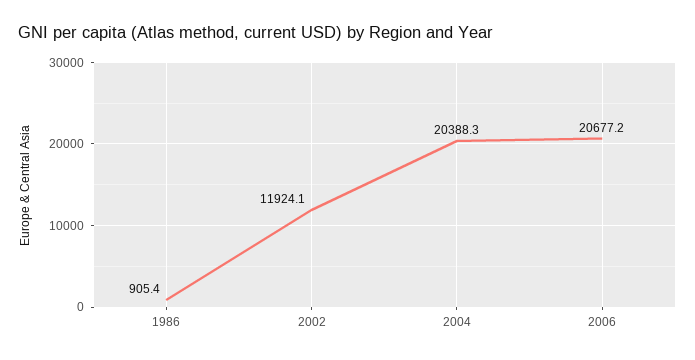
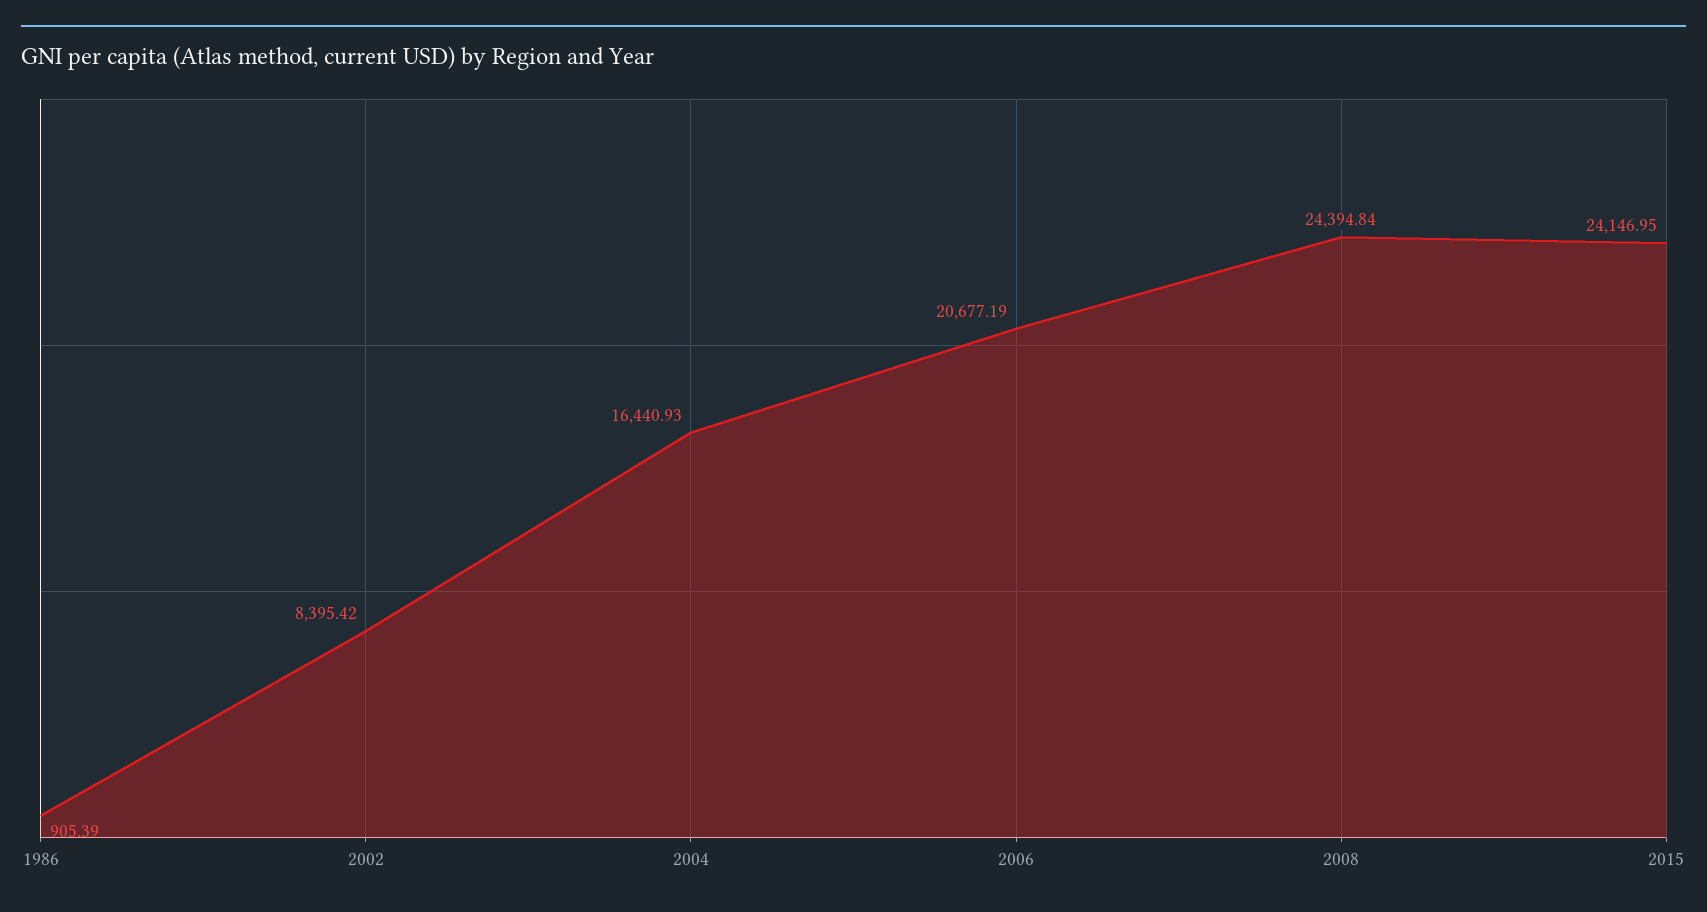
2002: 11924.1 -> 8395.42
2004: 20388.3 -> 16440.93
2008: none -> 24394.84
2015: none -> 24146.95

